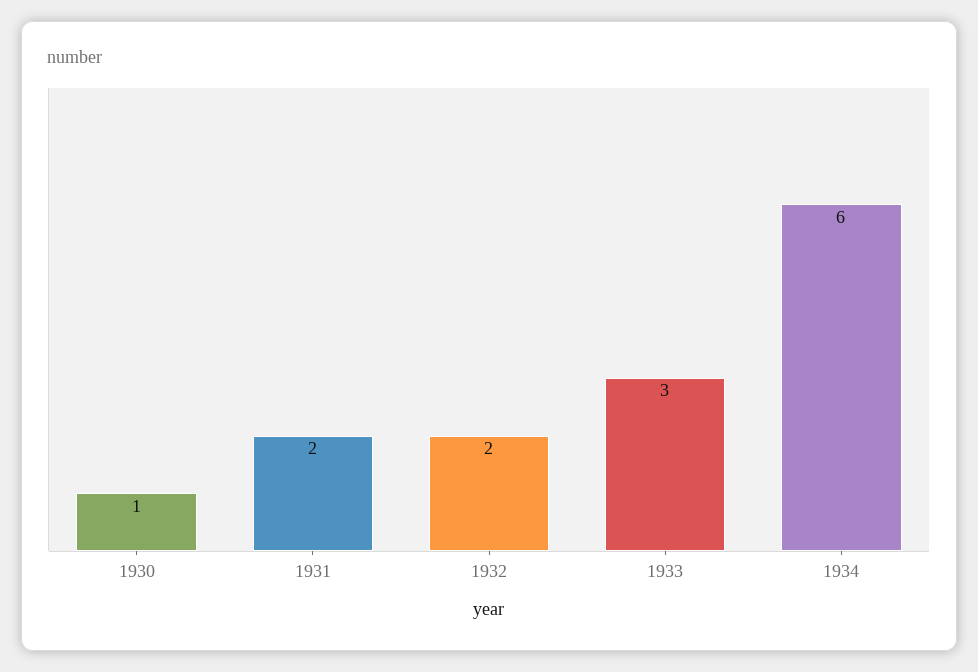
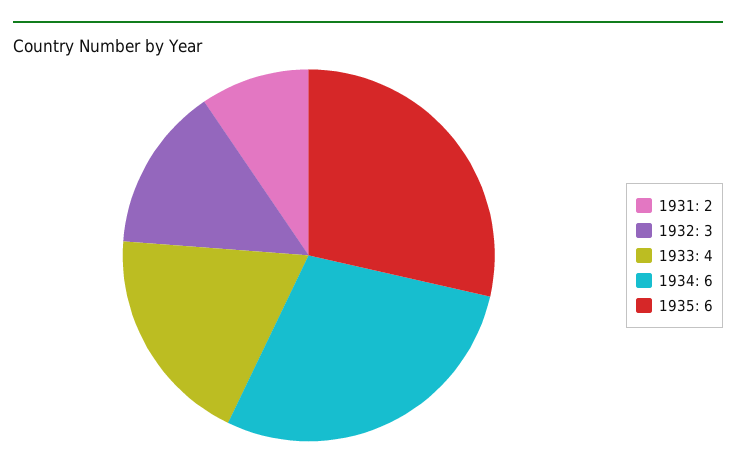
1930: 1 -> none
1932: 2 -> 3
1933: 3 -> 4
1935: none -> 6

